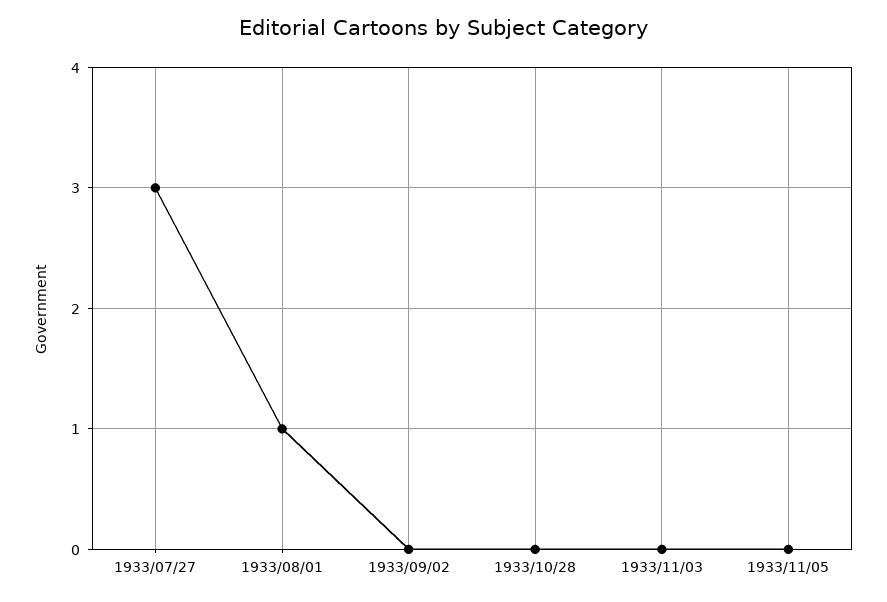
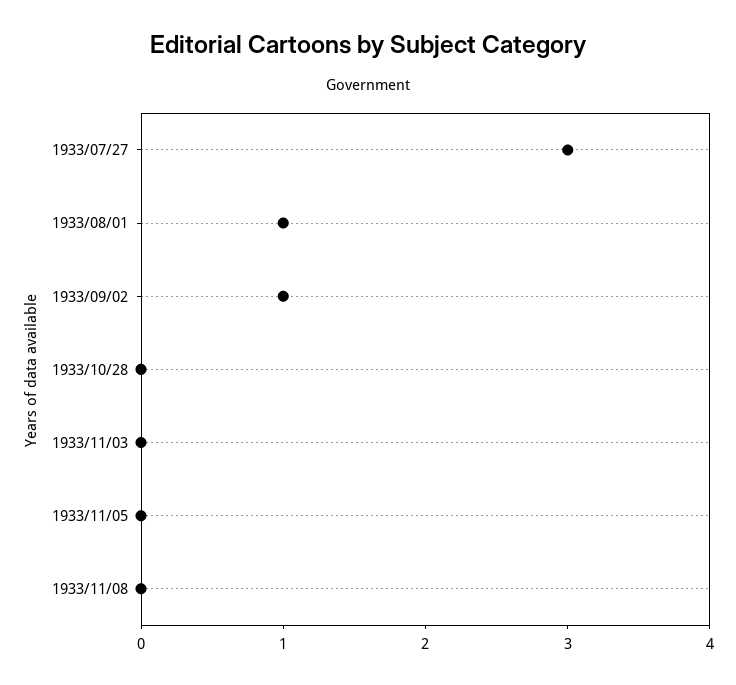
1933/09/02: 0 -> 1
1933/11/08: none -> 0

